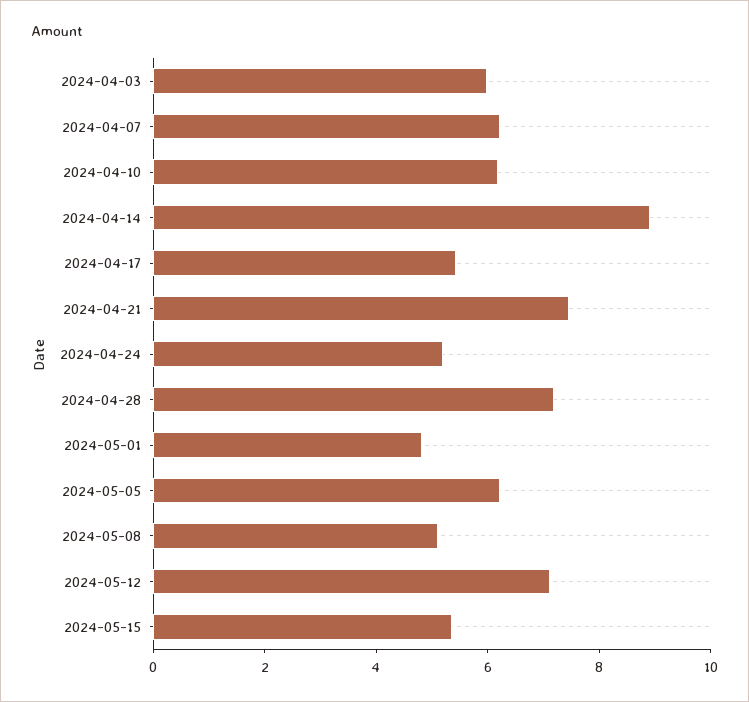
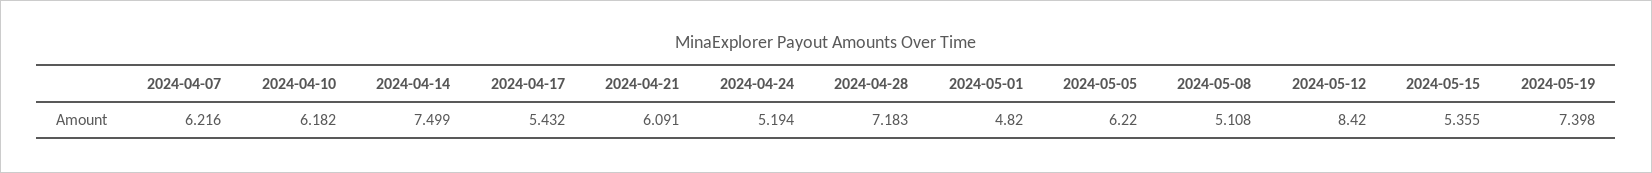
2024-04-03: 6 -> none
2024-04-14: 9 -> 7.499
2024-04-21: 7.5 -> 6.091
2024-05-12: 7 -> 8.42
2024-05-19: none -> 7.398

